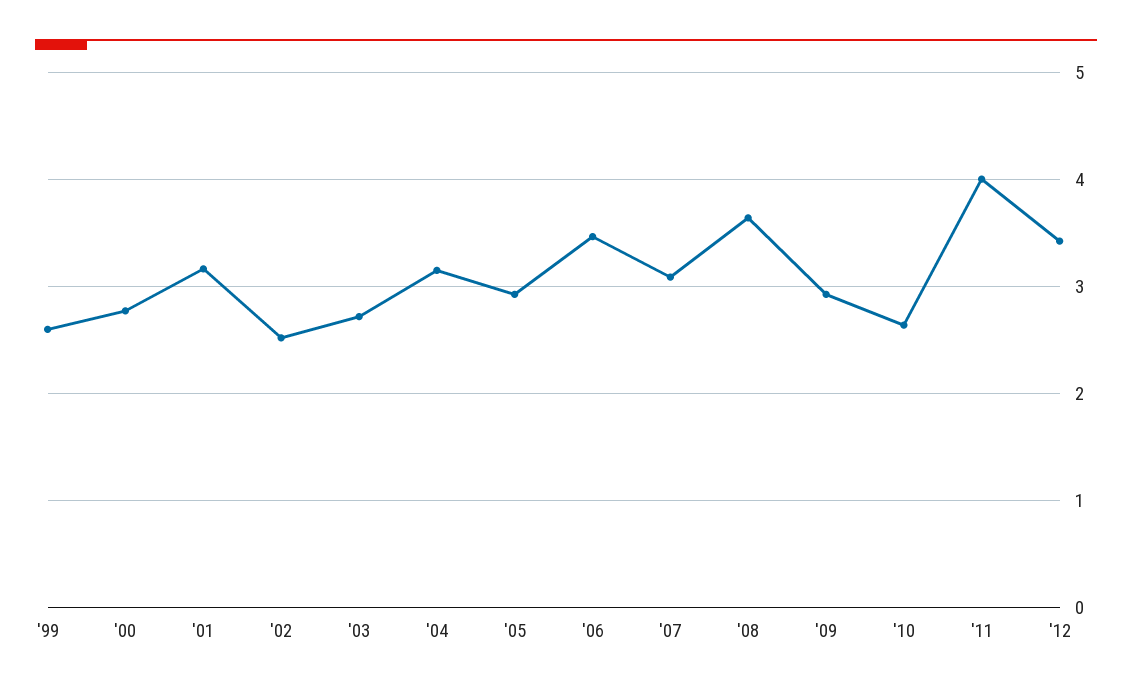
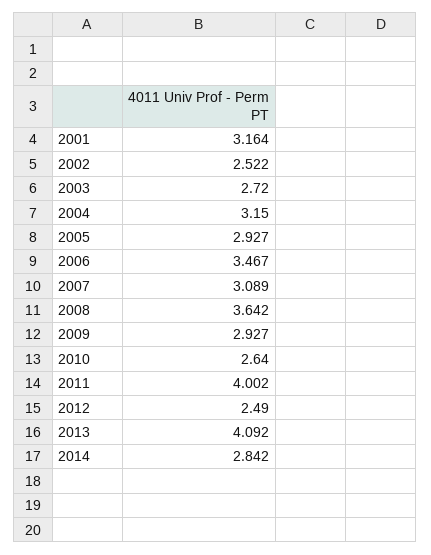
'99: 2.6 -> none
'00: 2.8 -> none
'12: 3.4 -> 2.49
2013: none -> 4.092
2014: none -> 2.842

